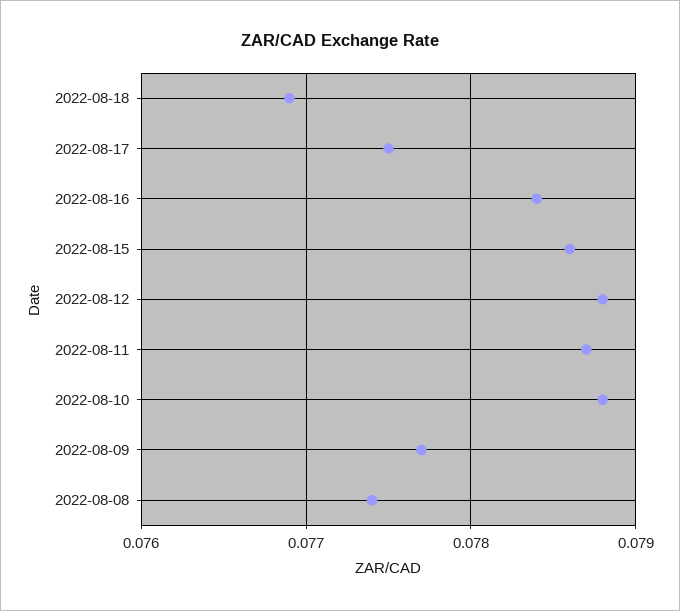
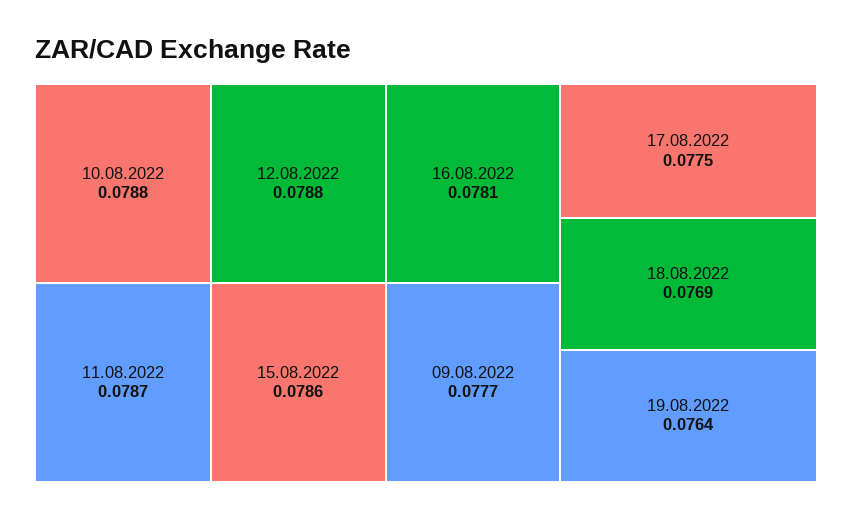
2022-08-16: 0.0784 -> 0.0781
2022-08-08: 0.0774 -> none
19.08.2022: none -> 0.0764

